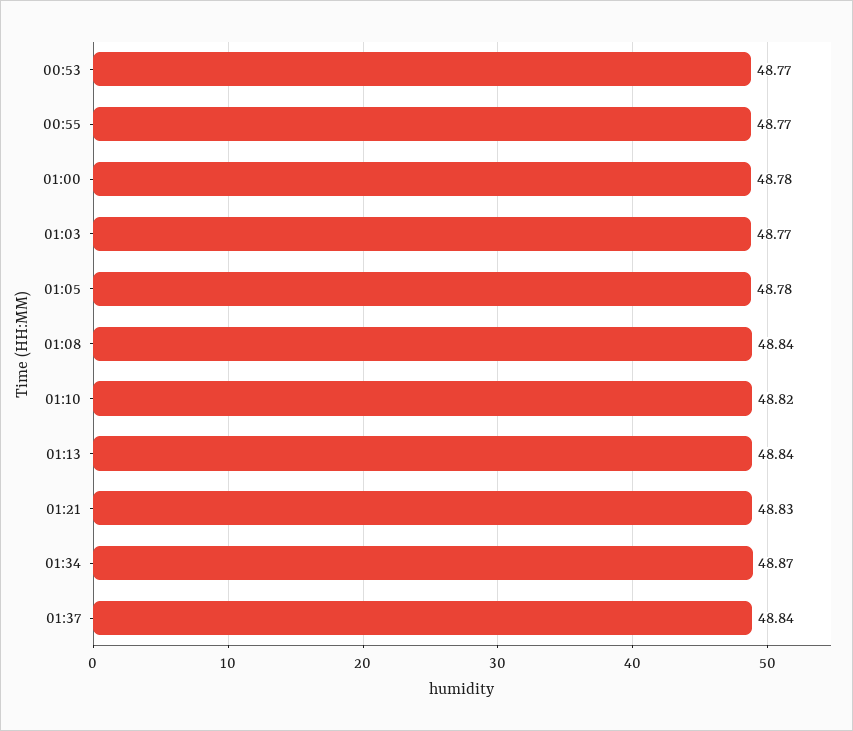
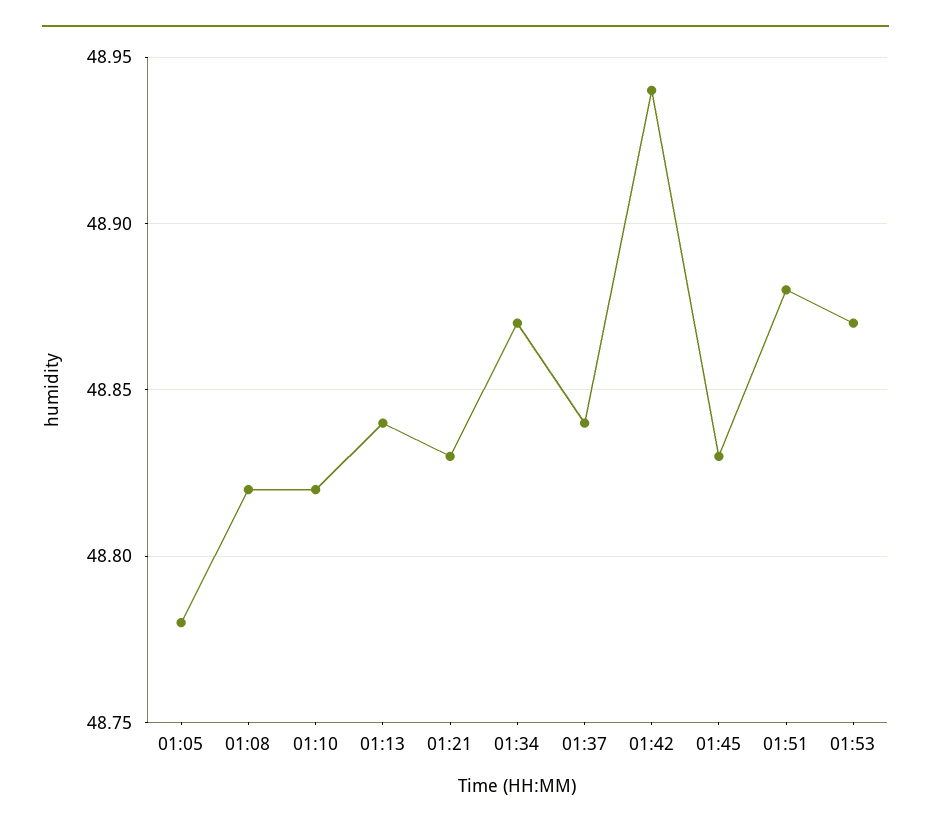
00:53: 48.77 -> none
00:55: 48.77 -> none
01:00: 48.78 -> none
01:03: 48.77 -> none
01:08: 48.84 -> 48.82
01:42: none -> 48.94
01:45: none -> 48.83
01:51: none -> 48.88
01:53: none -> 48.87

